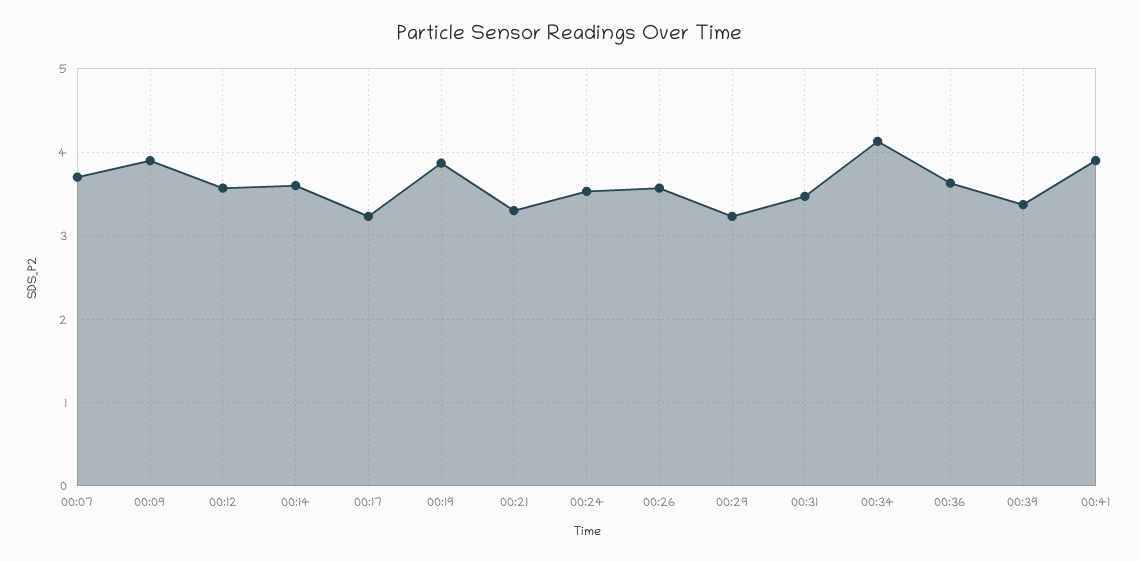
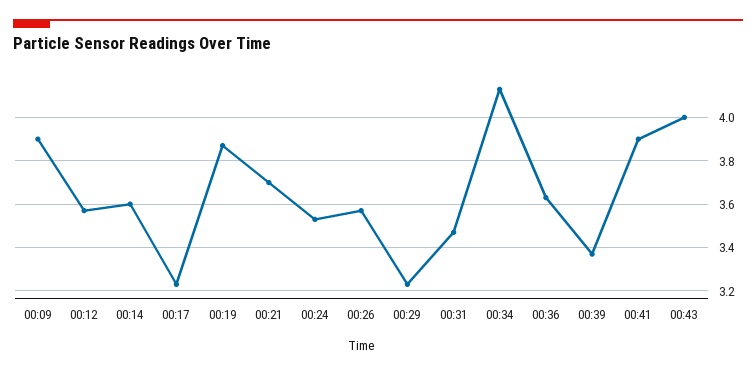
00:07: 3.7 -> none
00:21: 3.3 -> 3.7
00:43: none -> 4

